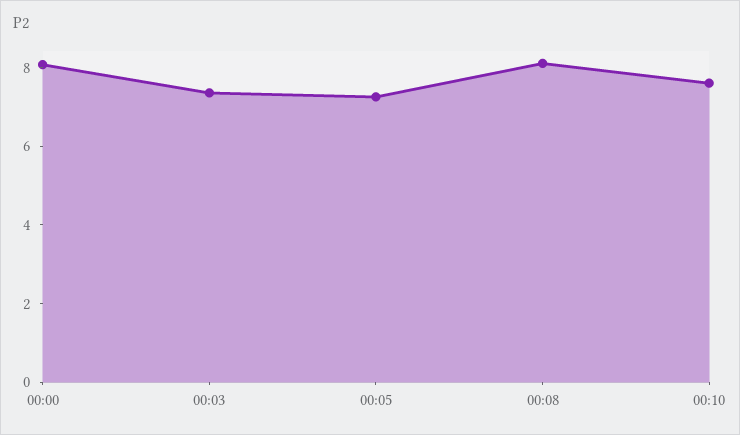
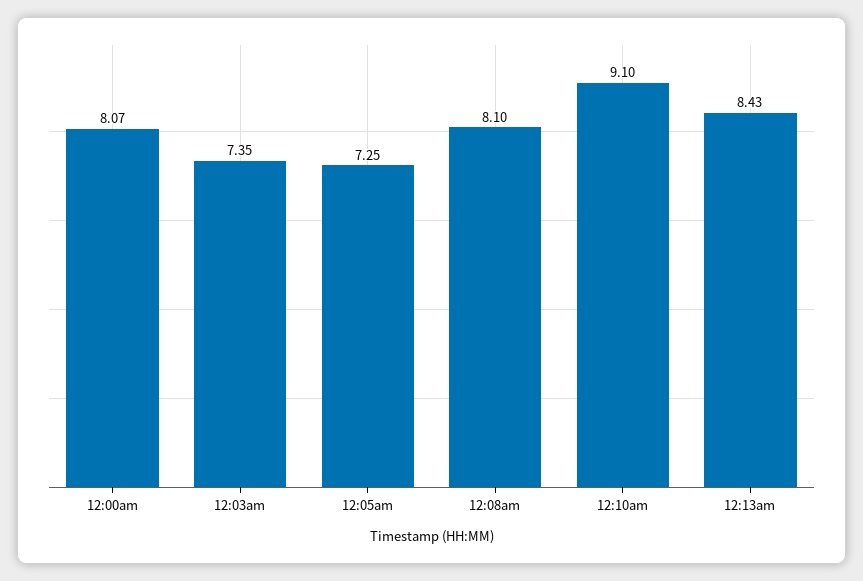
00:10: 7.5 -> 9.1
12:13am: none -> 8.43

